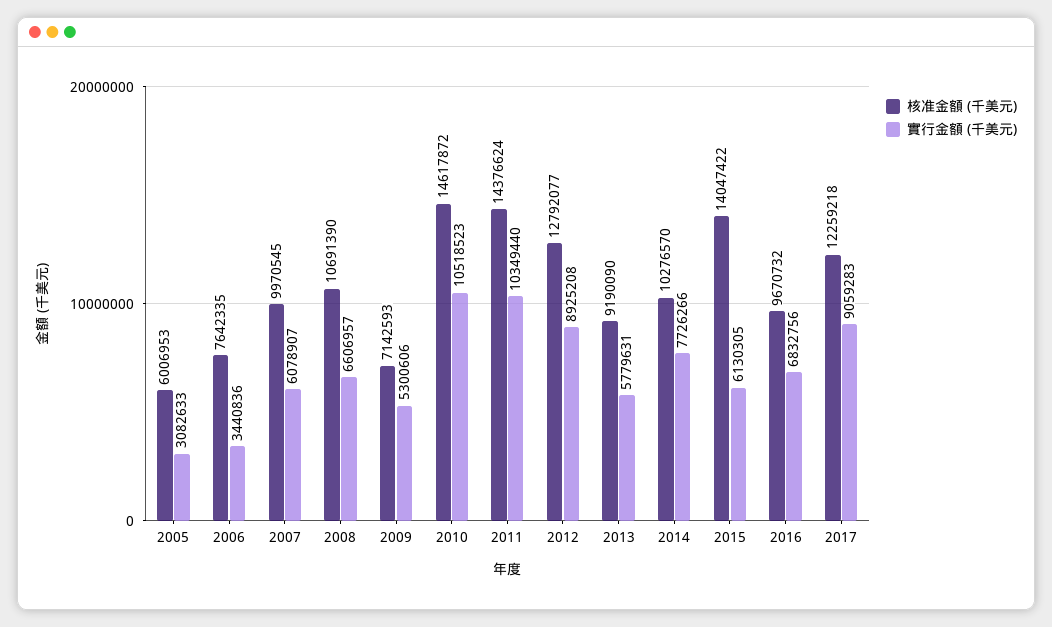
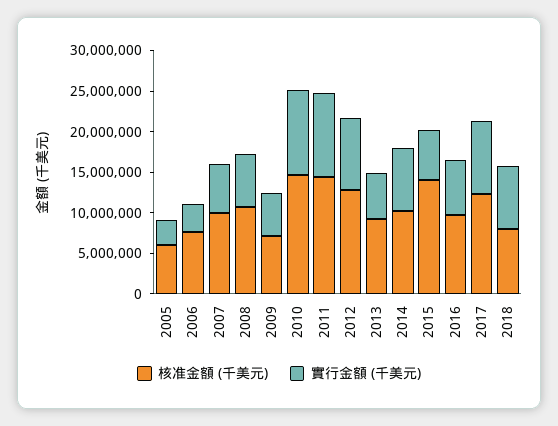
核准金額 (千美元), 2018: none -> 8000000
實行金額 (千美元), 2018: none -> 8000000

